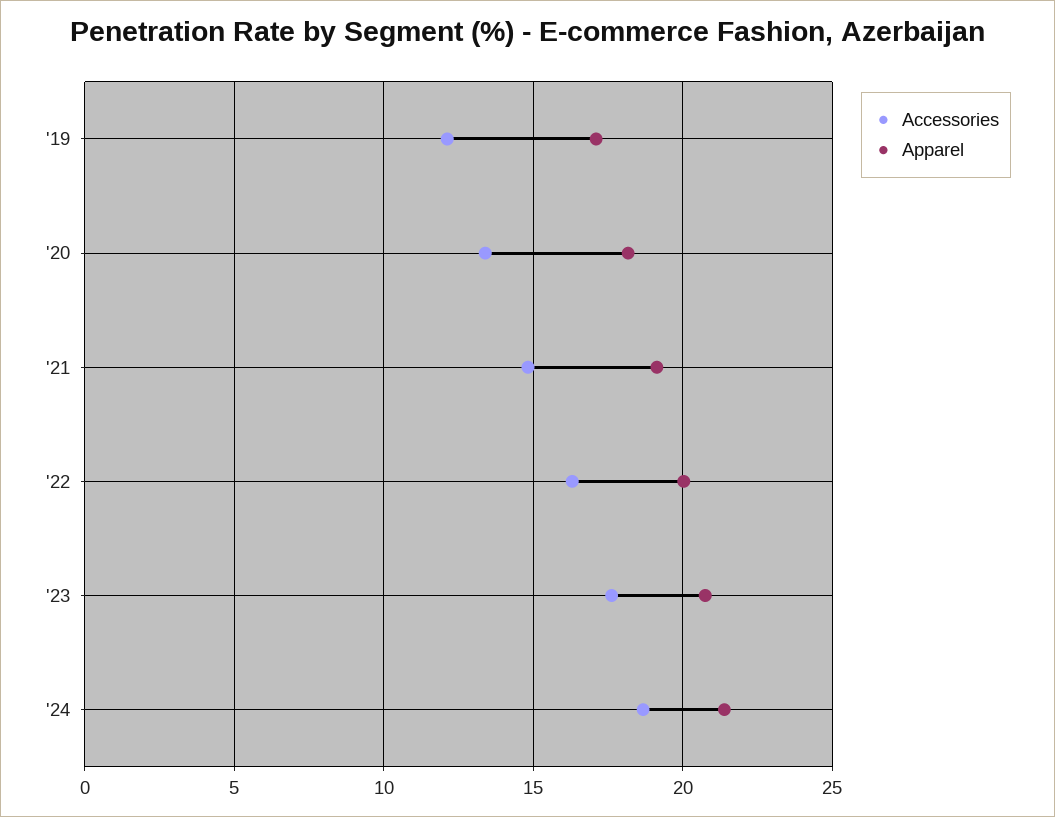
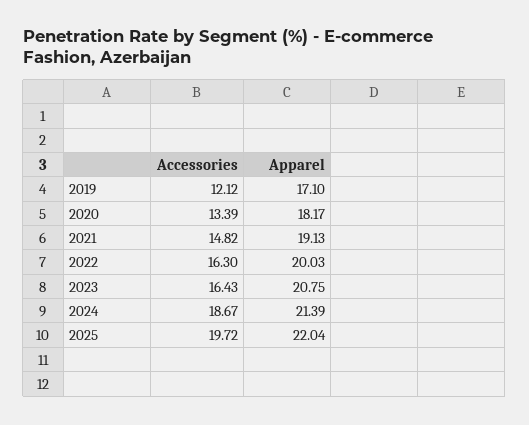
Accessories, '23: 17.5 -> 16.43
Accessories, 2025: none -> 19.72
Apparel, 2025: none -> 22.04

